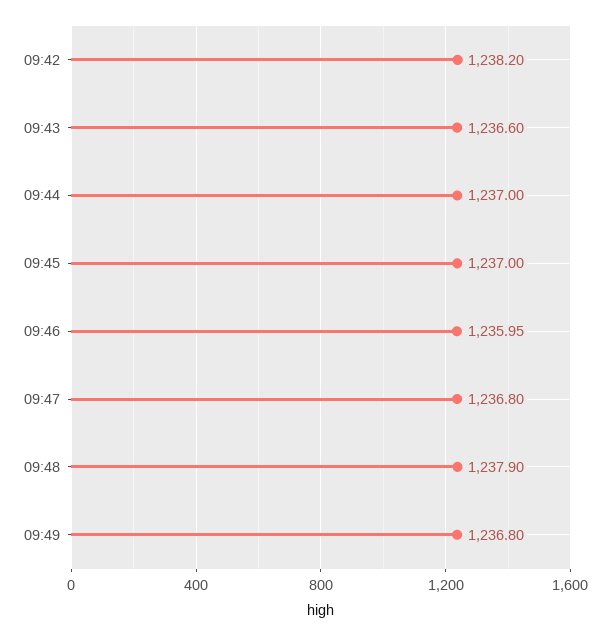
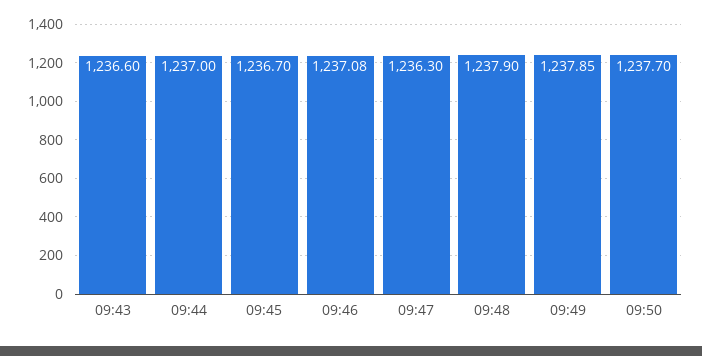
09:42: 1238.2 -> none
09:45: 1237 -> 1236.7
09:46: 1235.95 -> 1237.08
09:47: 1236.8 -> 1236.3
09:49: 1236.8 -> 1237.85
09:50: none -> 1237.7

